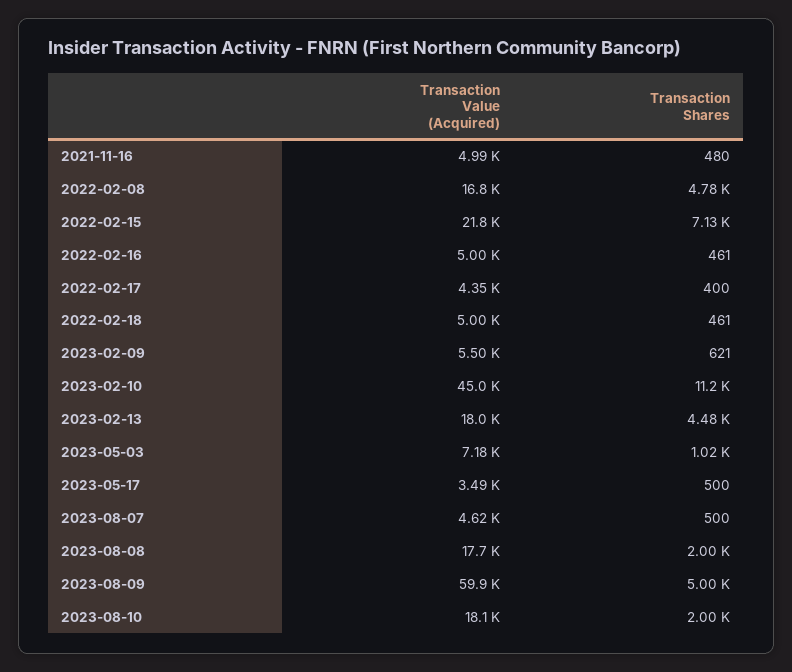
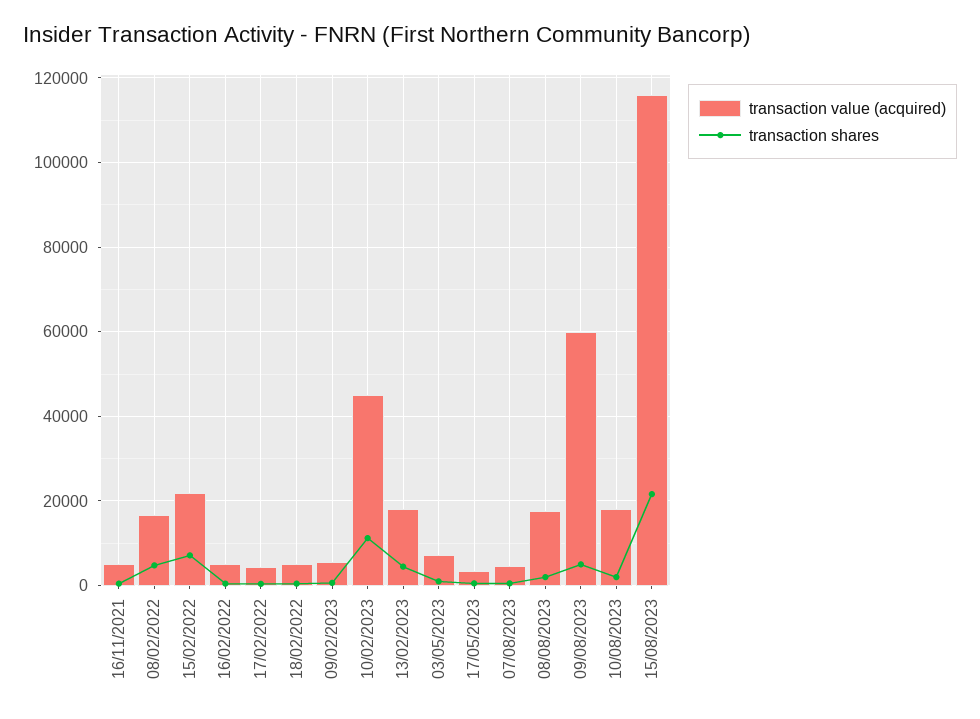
Transaction Value (Acquired), 15/08/2023: none -> 116000
Transaction Shares, 15/08/2023: none -> 22000

